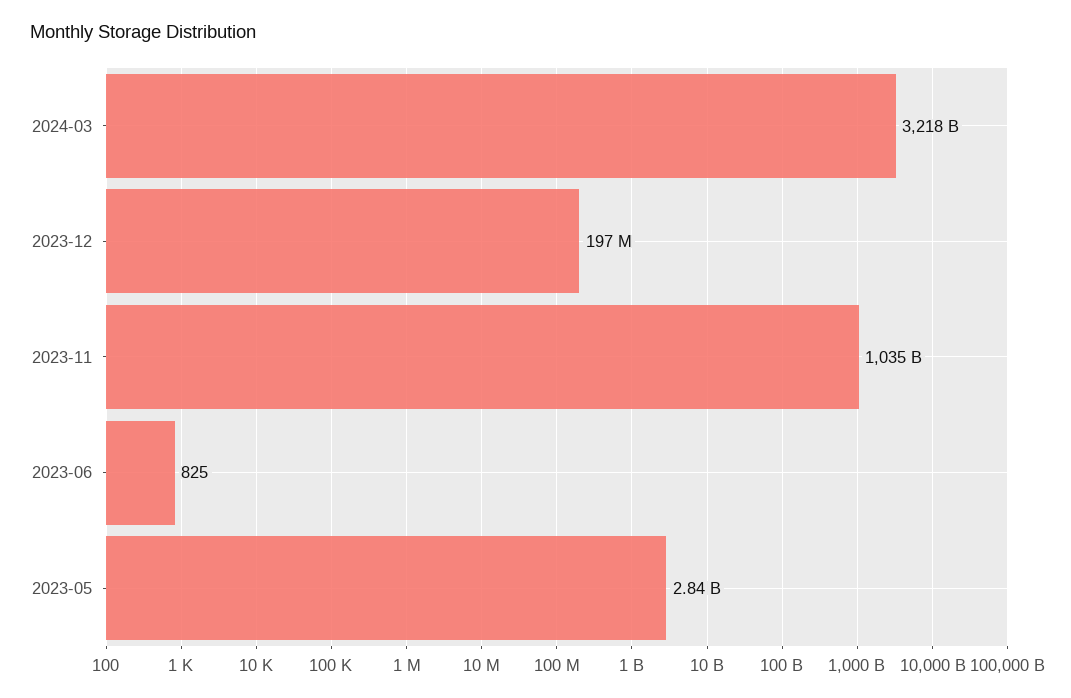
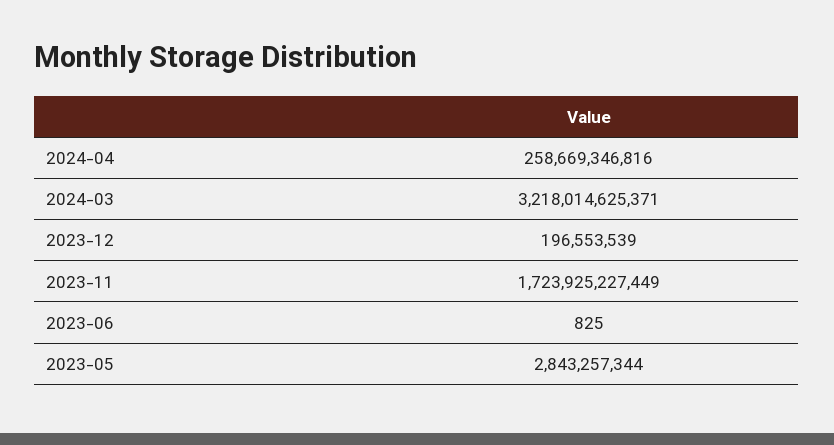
2023-11: 1035000000000 -> 1723925227449
2024-04: none -> 258669346816

